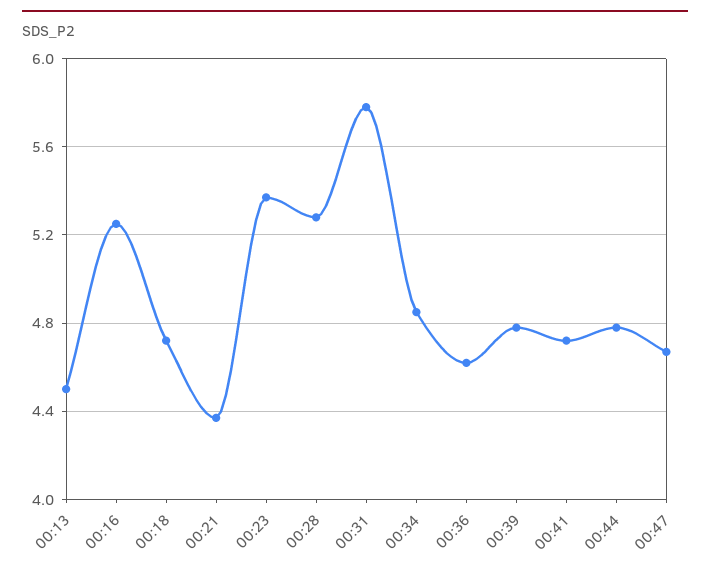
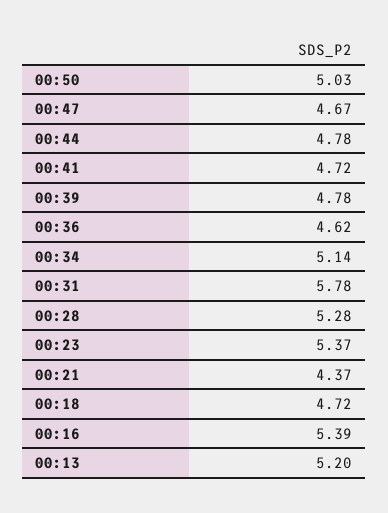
00:13: 4.5 -> 5.2
00:16: 5.25 -> 5.39
00:34: 4.85 -> 5.14
00:50: none -> 5.03

